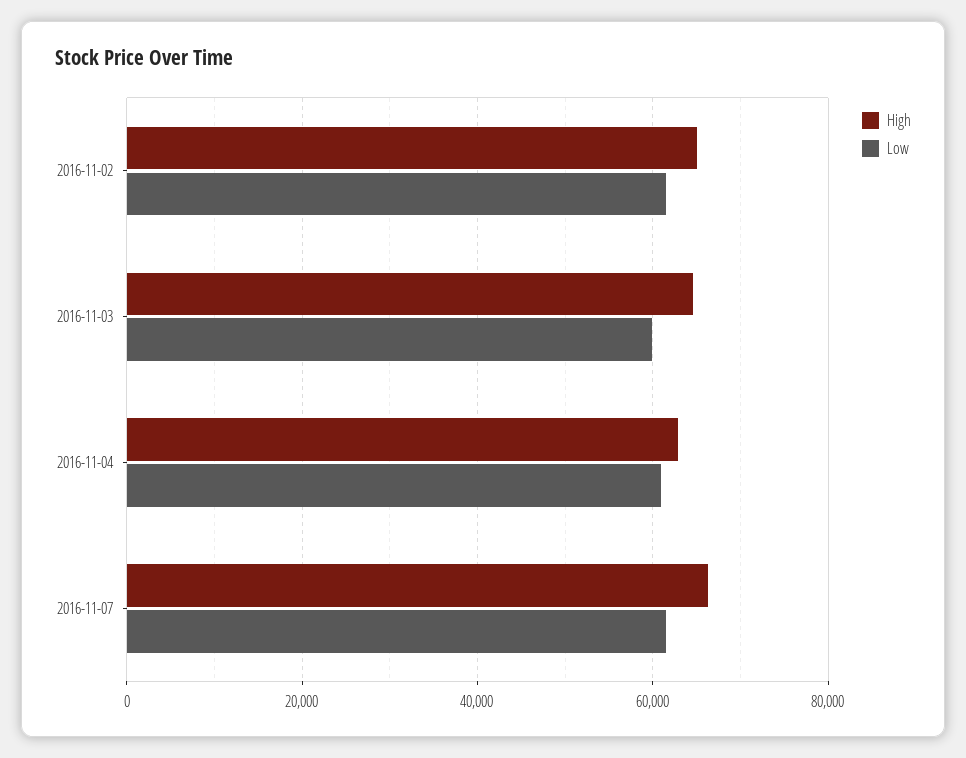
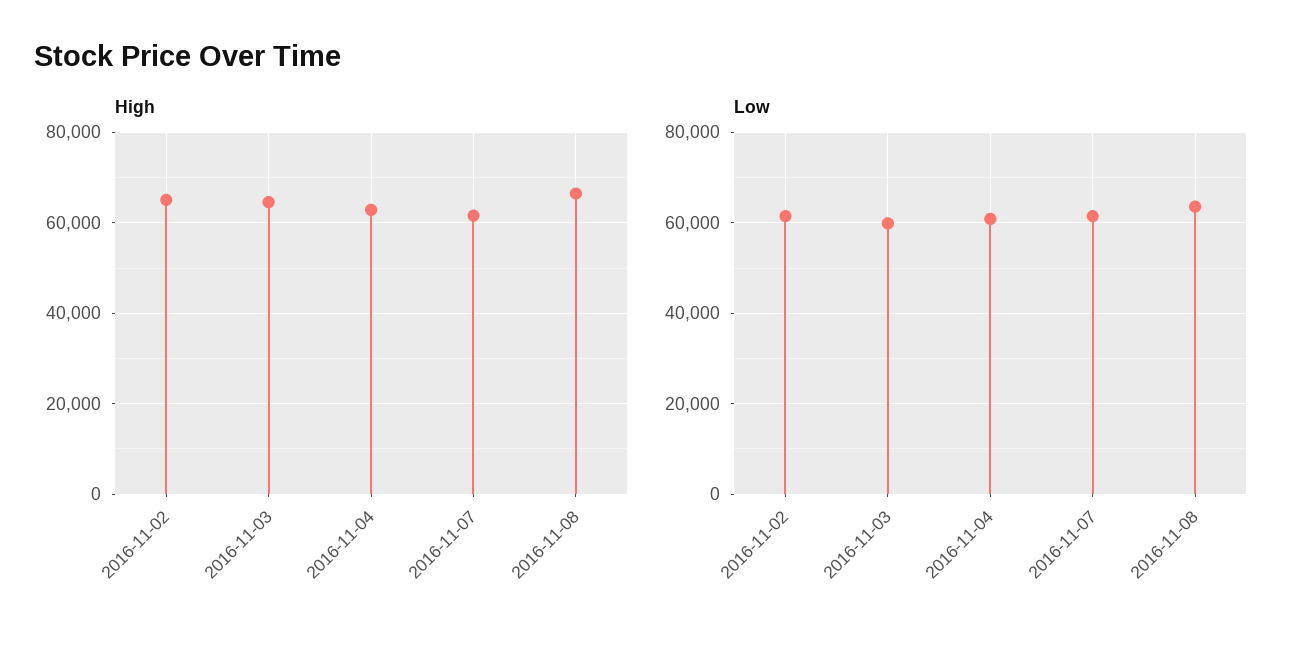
High, 2016-11-07: 66000 -> 62000
High, 2016-11-08: none -> 66000
Low, 2016-11-08: none -> 64000

